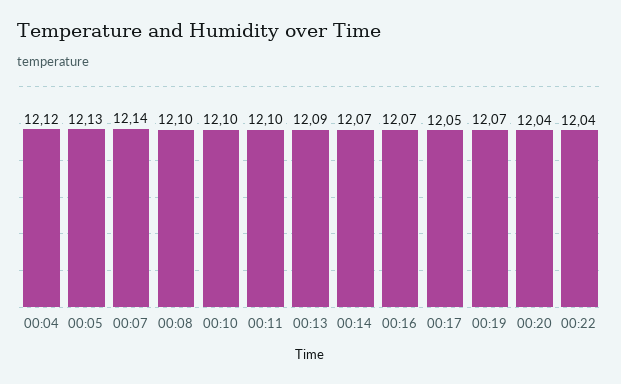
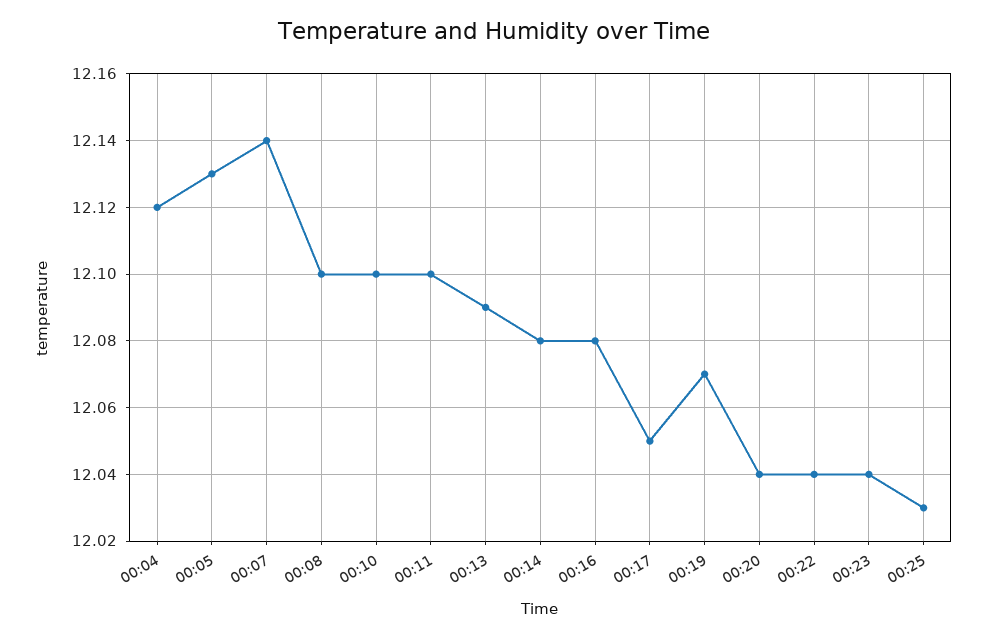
00:14: 12.07 -> 12.08
00:16: 12.07 -> 12.08
00:23: none -> 12.04
00:25: none -> 12.03

